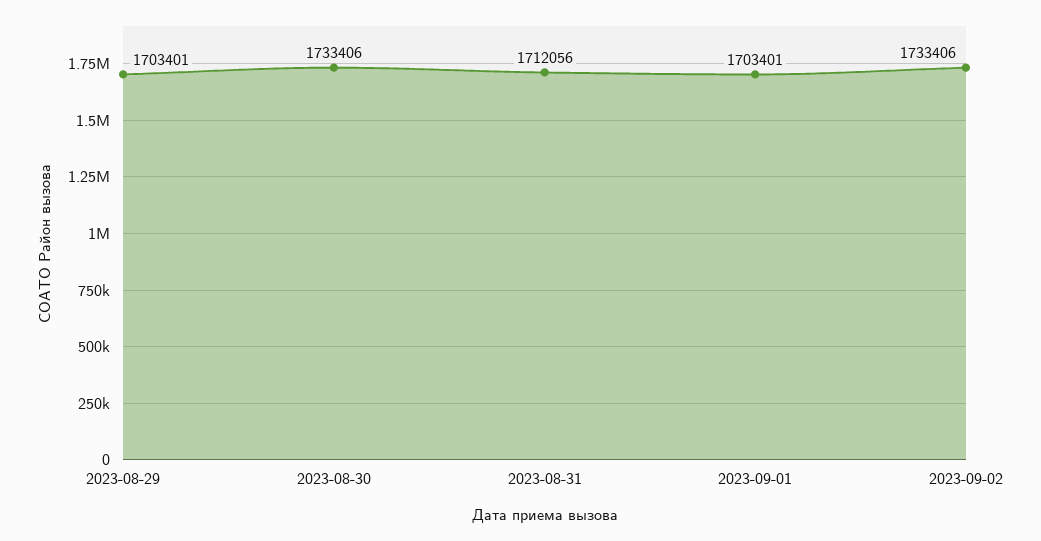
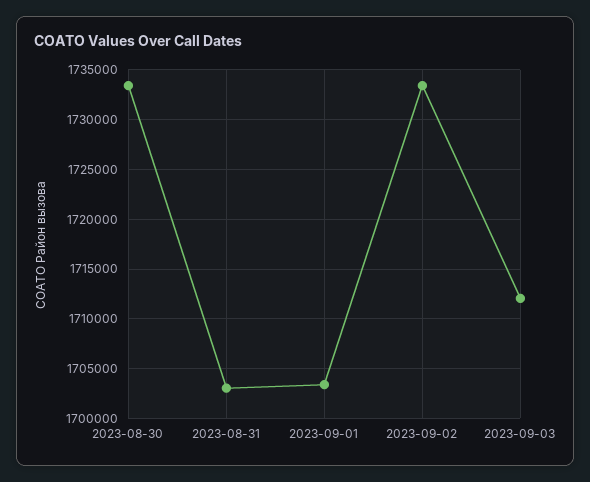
2023-08-29: 1703401 -> none
2023-08-31: 1712056 -> 1703000
2023-09-03: none -> 1712000

